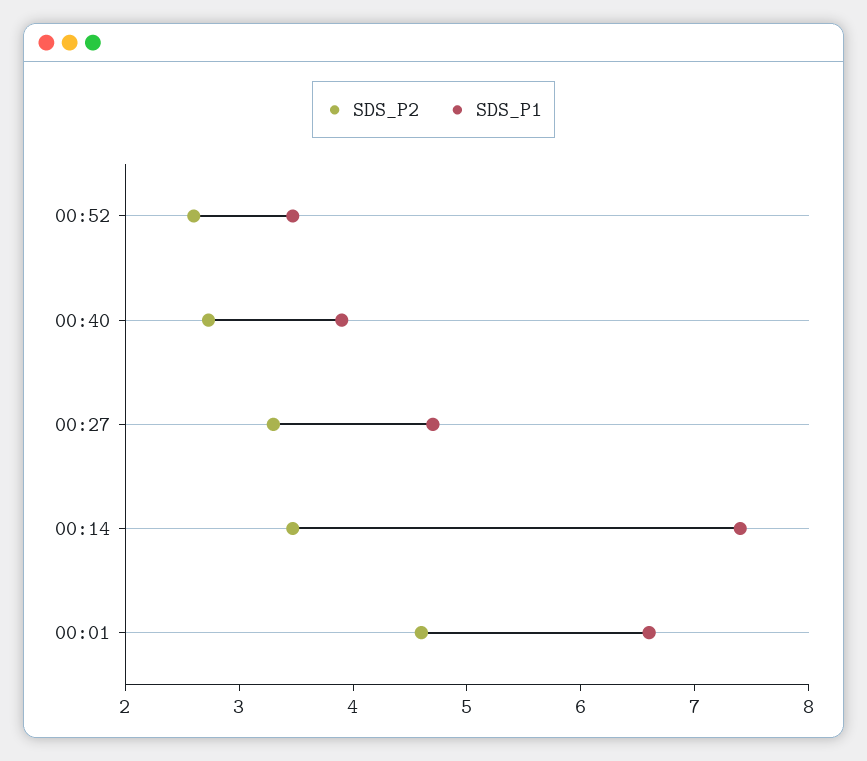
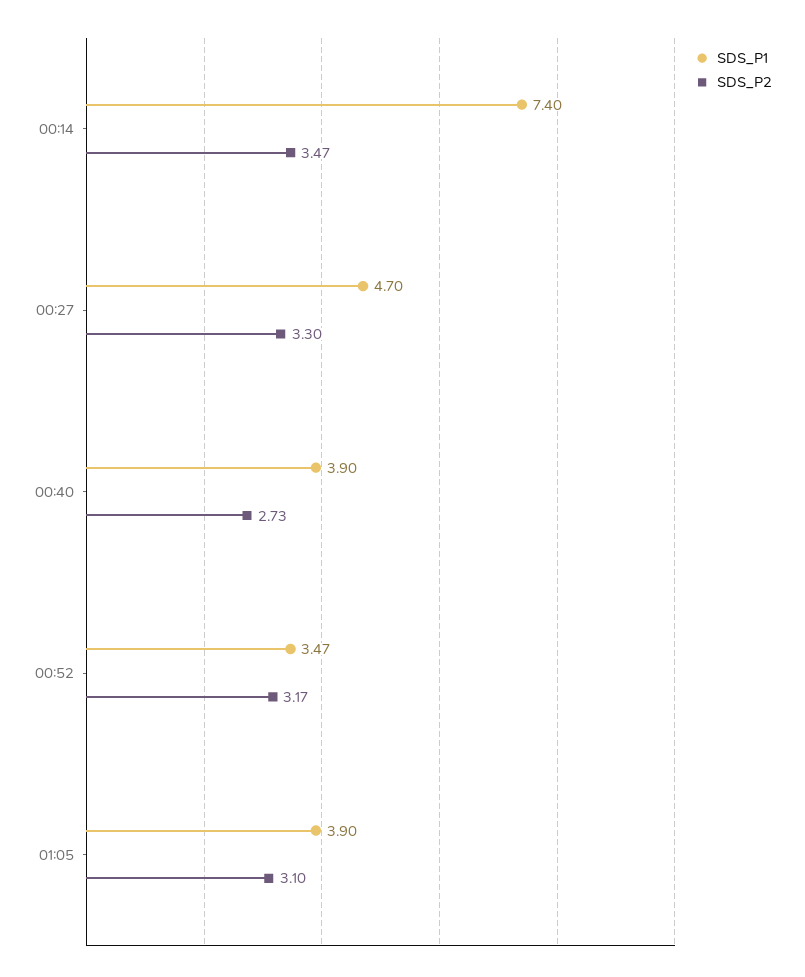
SDS_P2, 00:52: 2.6 -> 3.17
SDS_P2, 00:01: 4.6 -> none
SDS_P1, 00:01: 6.6 -> none
SDS_P1, 01:05: none -> 3.9
SDS_P2, 01:05: none -> 3.1

